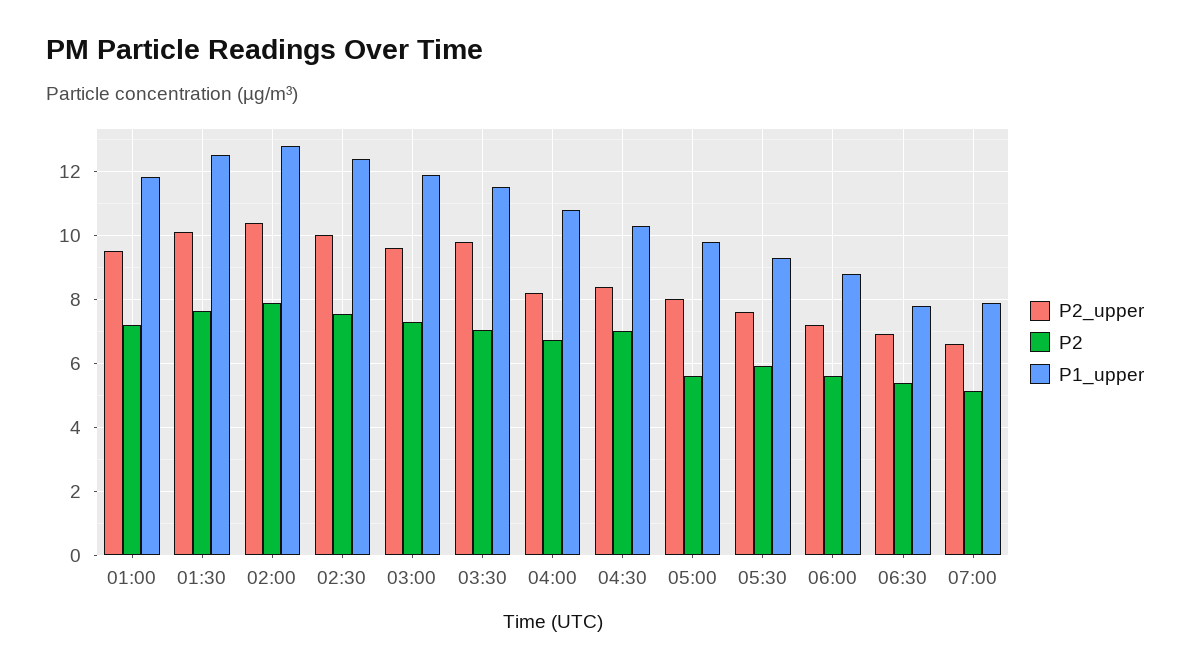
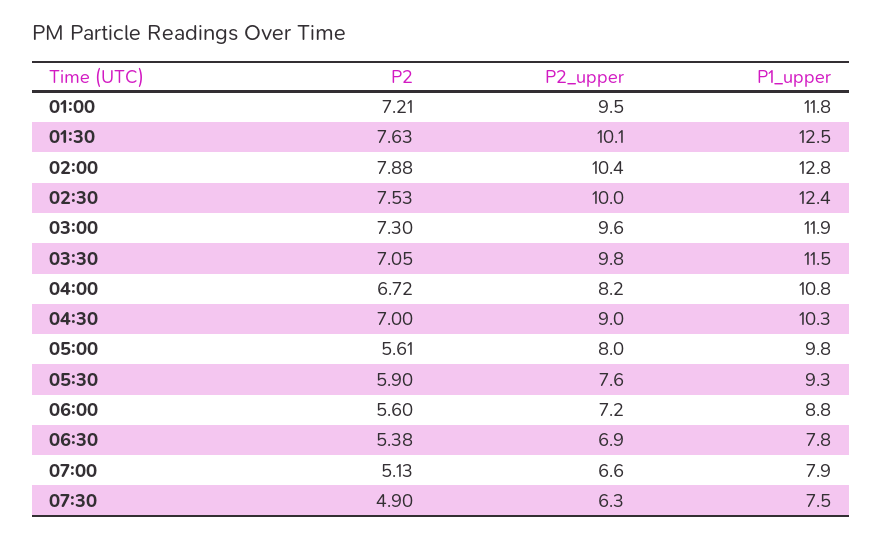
P2_upper, 04:30: 8.4 -> 9
P2, 07:30: none -> 4.9
P2_upper, 07:30: none -> 6.3
P1_upper, 07:30: none -> 7.5

